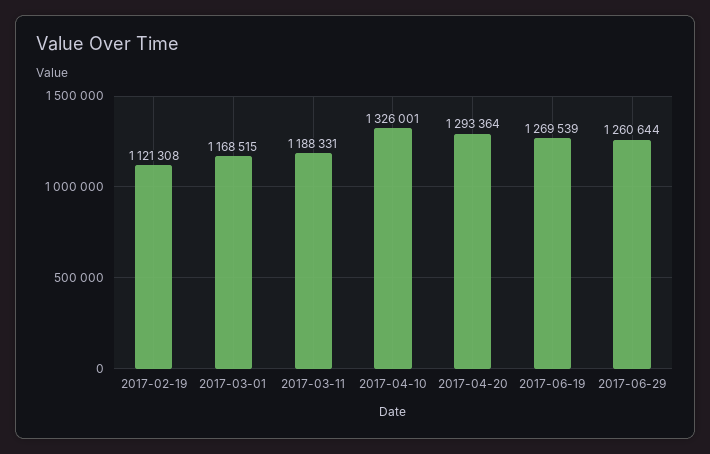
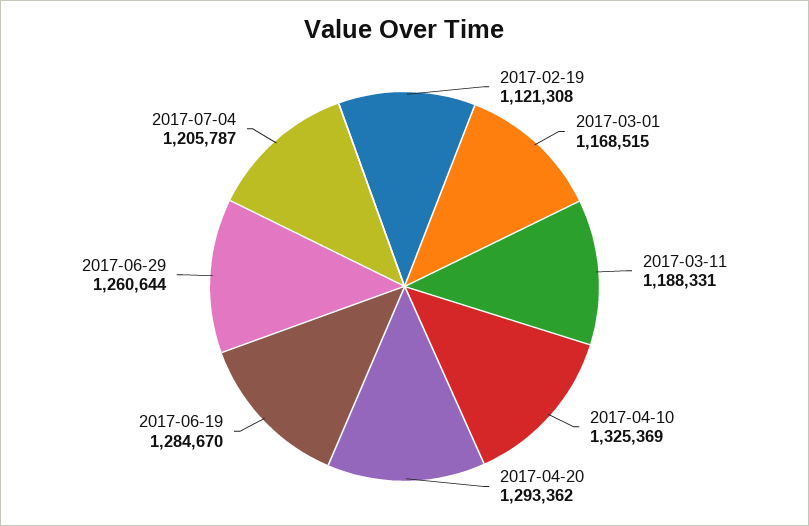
2017-04-10: 1326001 -> 1325369
2017-04-20: 1293364 -> 1293362
2017-06-19: 1269539 -> 1284670
2017-07-04: none -> 1205787

